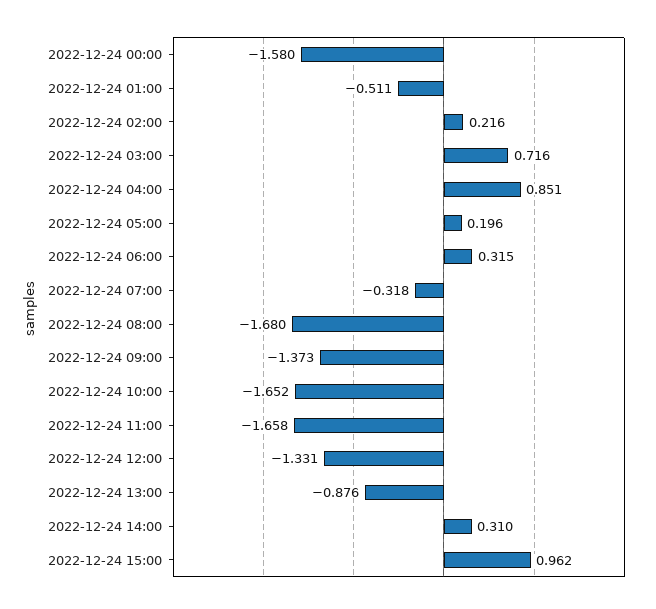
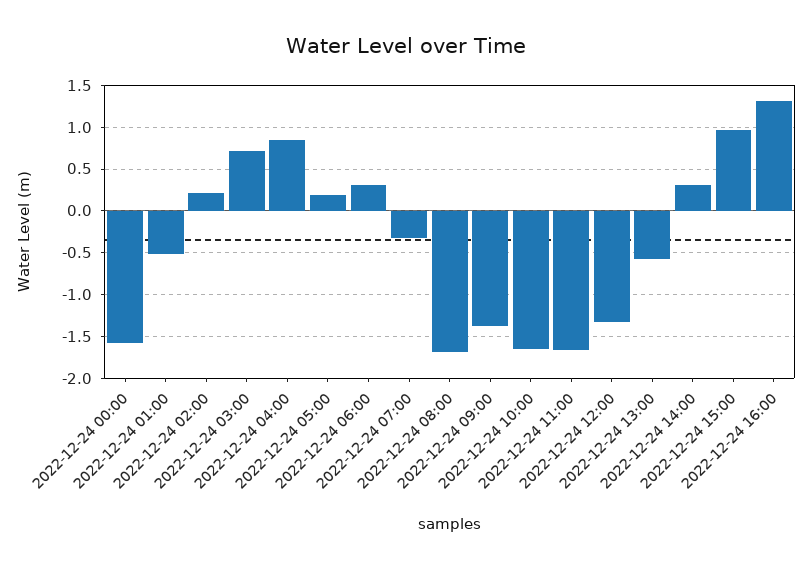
2022-12-24 13:00: -0.876 -> -0.6
2022-12-24 16:00: none -> 1.3

